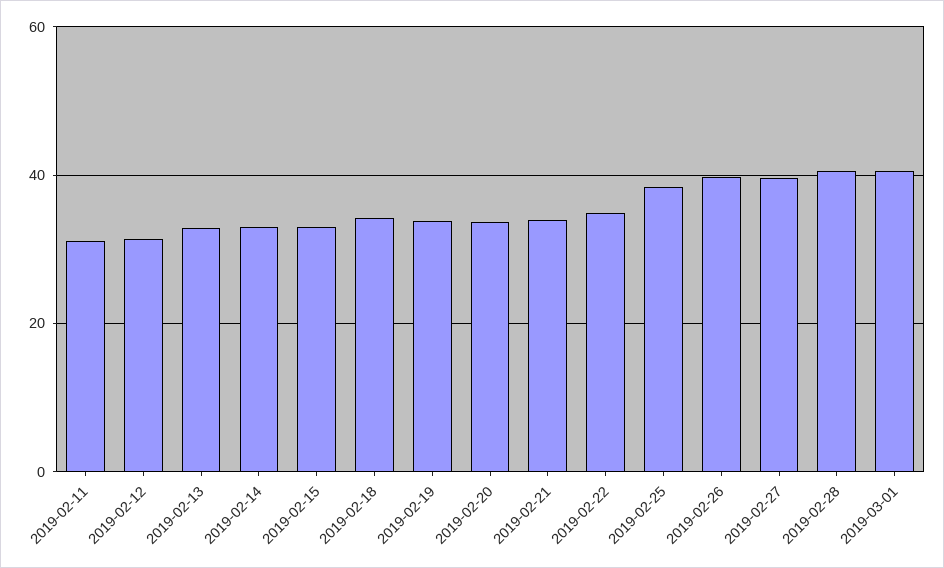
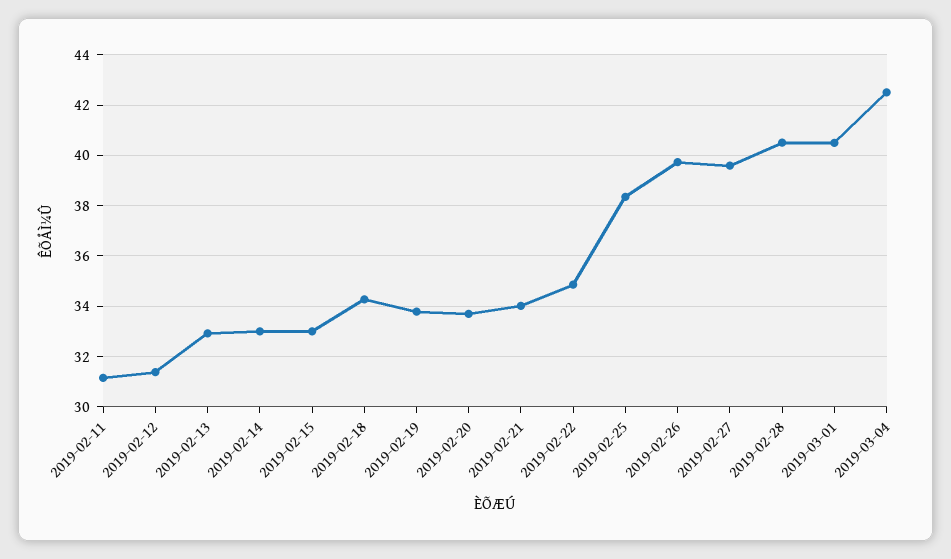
2019-03-04: none -> 42.5

